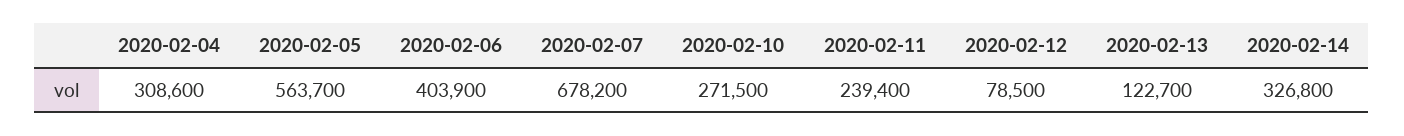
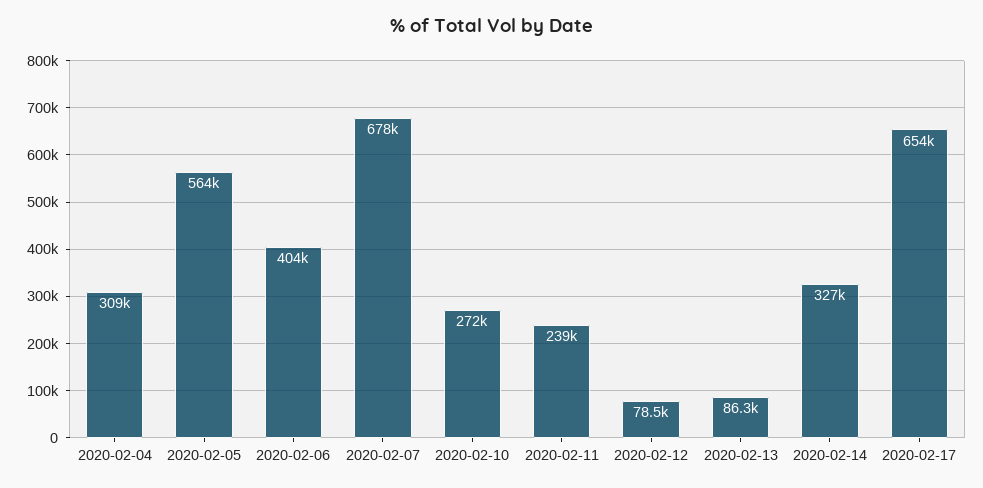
2020-02-13: 122700 -> 86300
2020-02-17: none -> 654000

